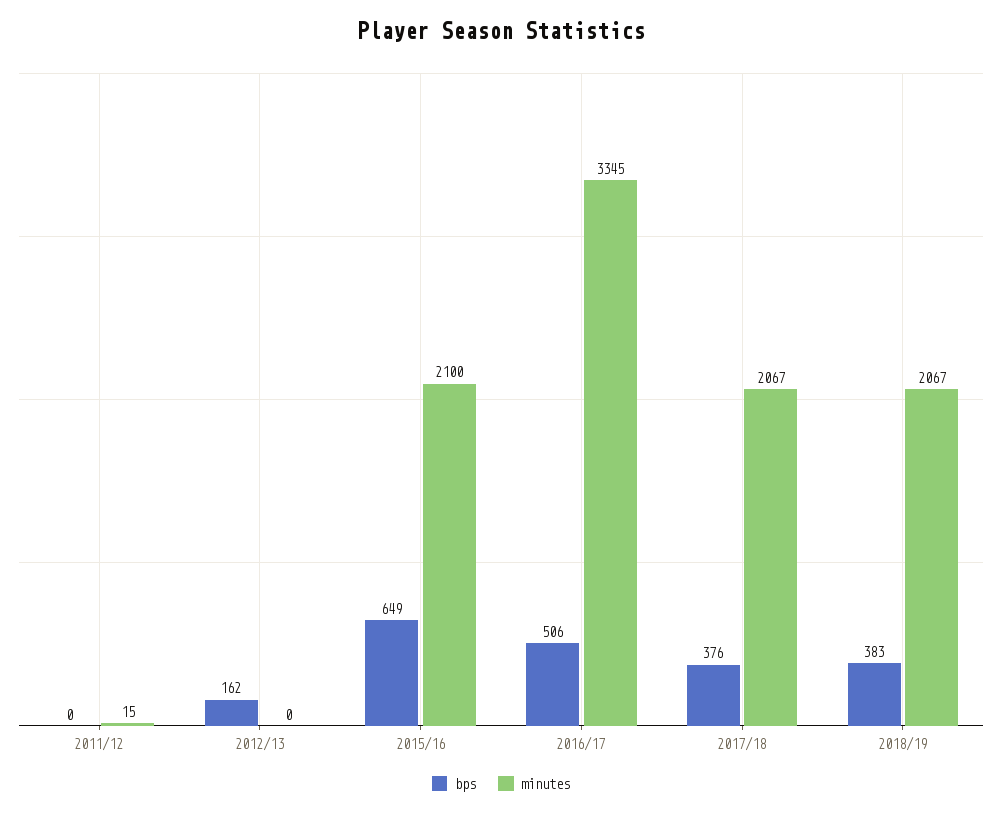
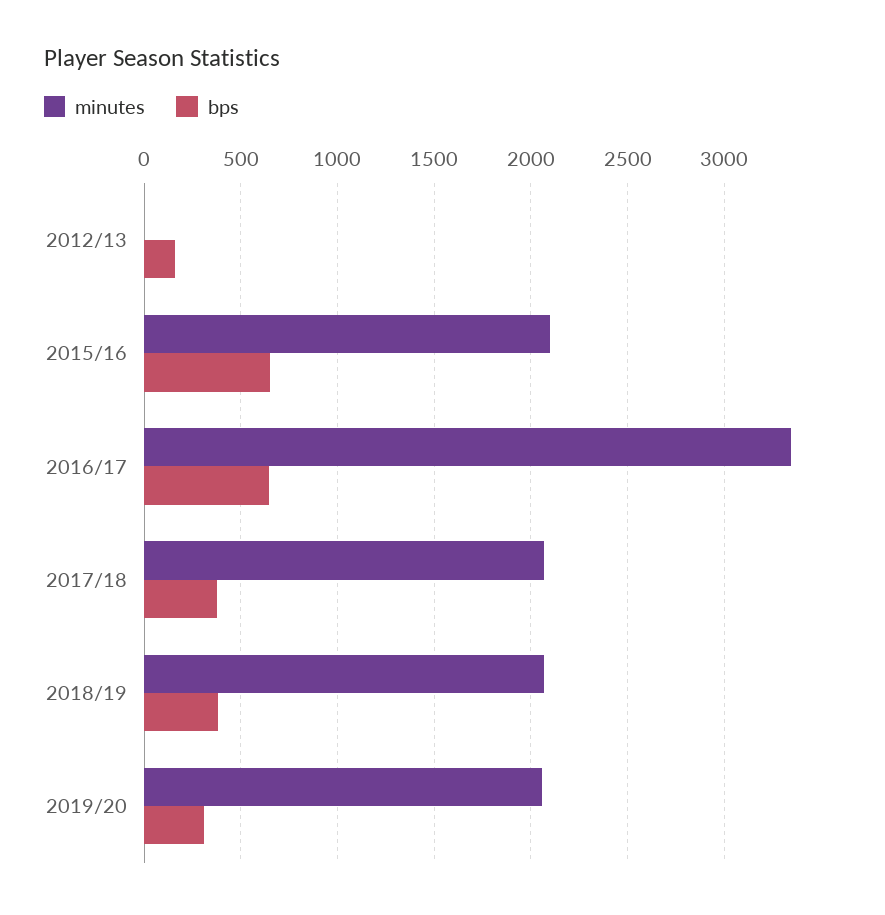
bps, 2011/12: 0 -> none
minutes, 2011/12: 15 -> none
bps, 2016/17: 506 -> 650
minutes, 2019/20: none -> 2050
bps, 2019/20: none -> 300

